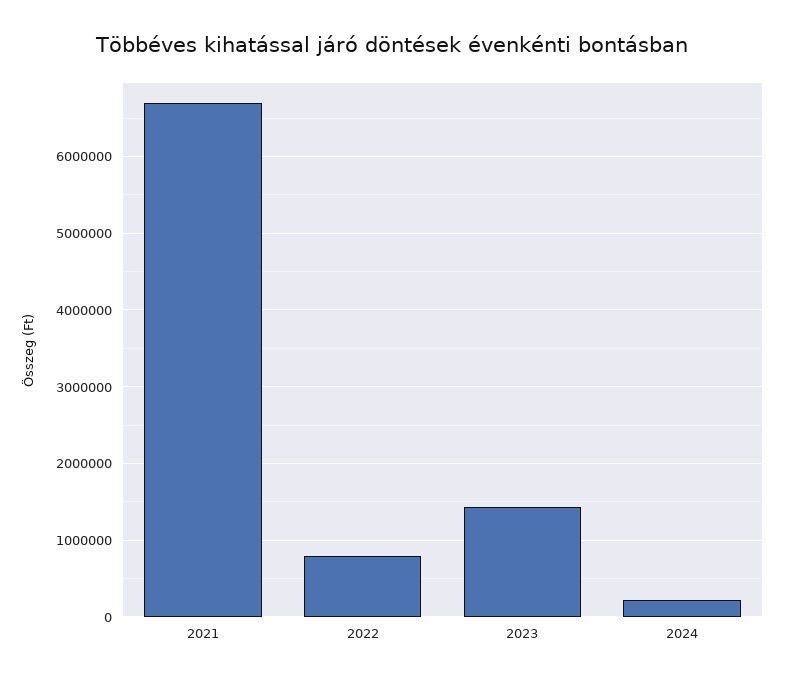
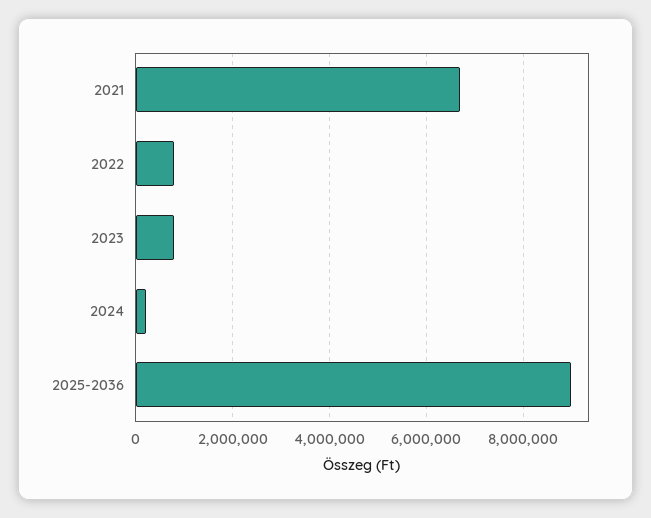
2023: 1400000 -> 800000
2025-2036: none -> 9000000

